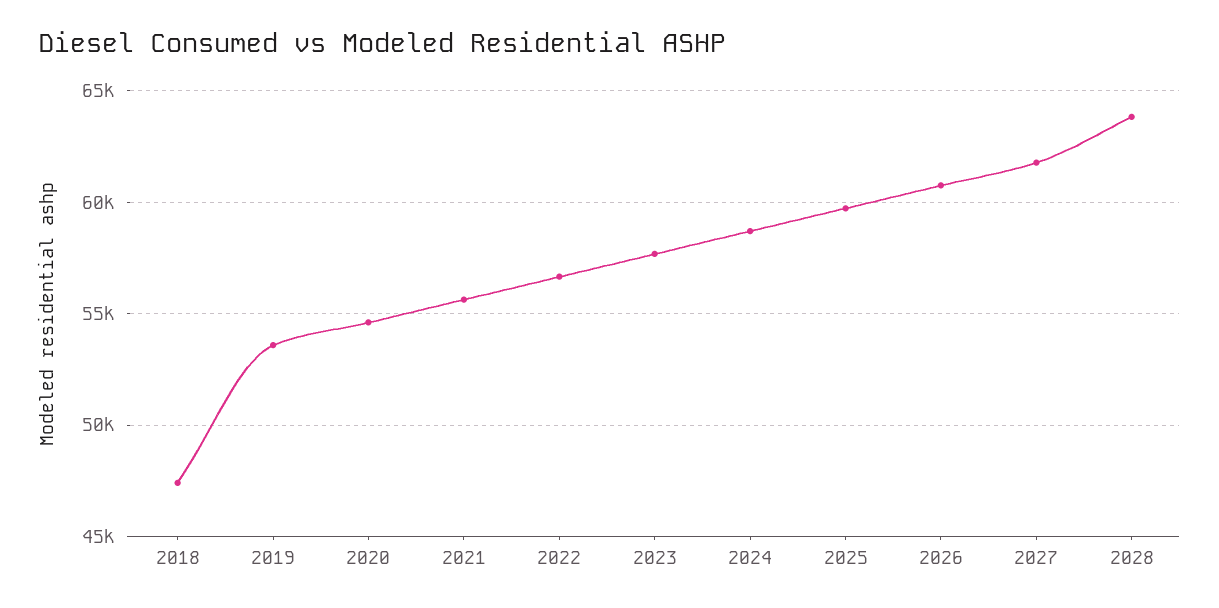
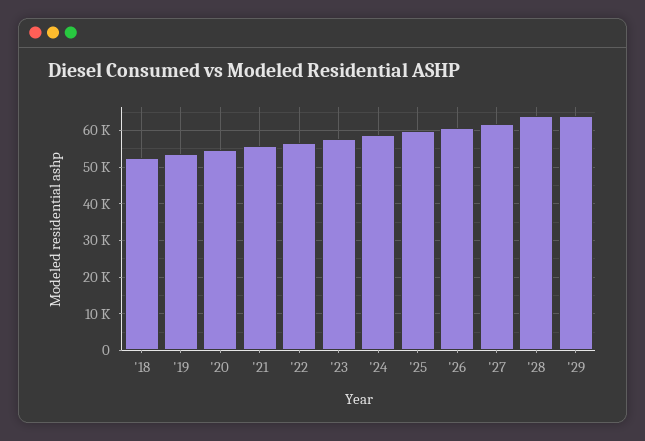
2018: 47500 -> 52000
'29: none -> 64000

